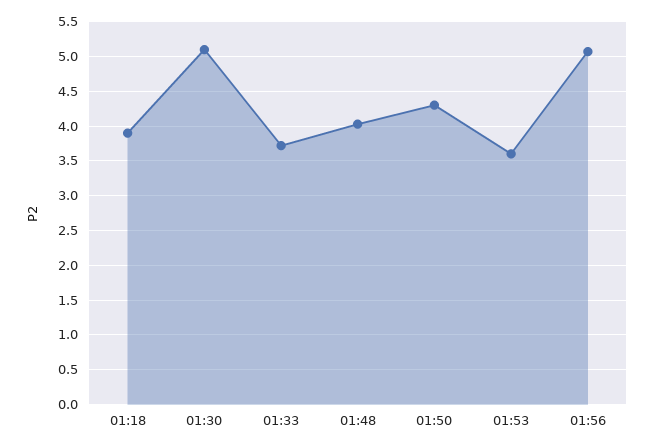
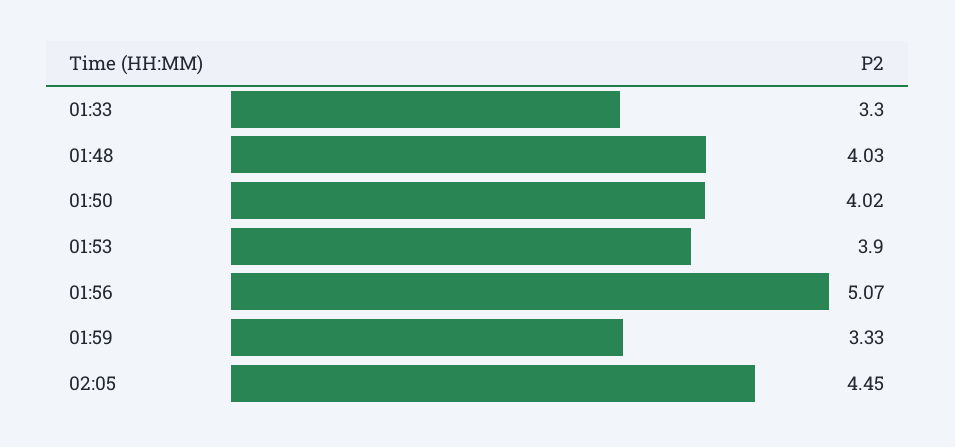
01:18: 3.9 -> none
01:30: 5.1 -> none
01:33: 3.7 -> 3.3
01:50: 4.3 -> 4.02
01:53: 3.6 -> 3.9
01:59: none -> 3.33
02:05: none -> 4.45

